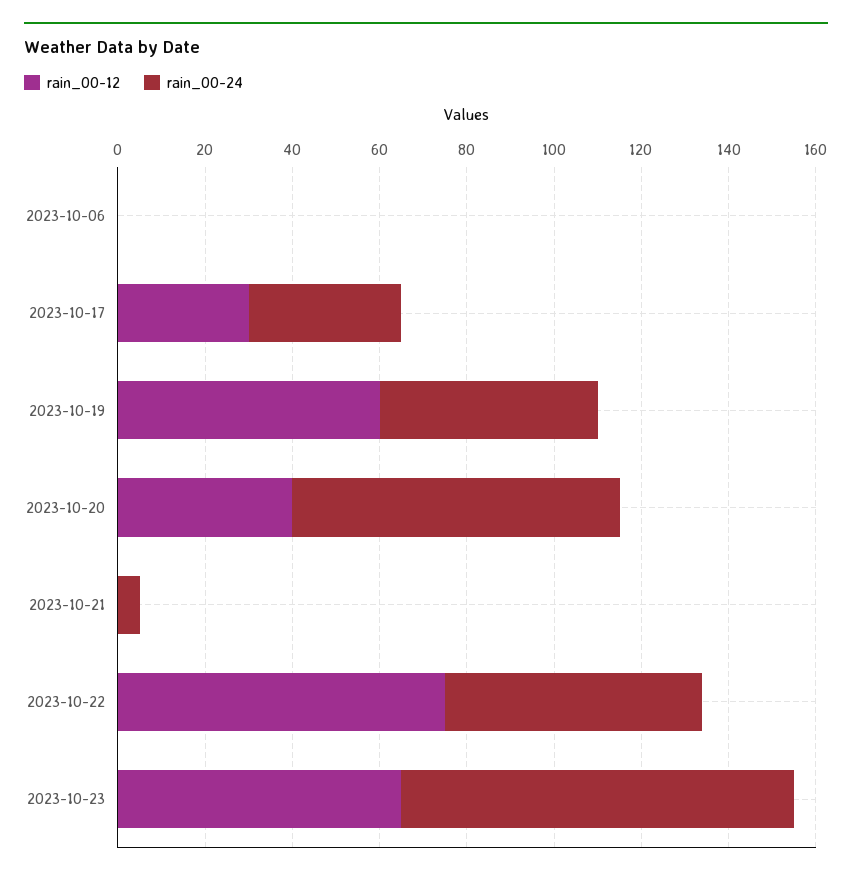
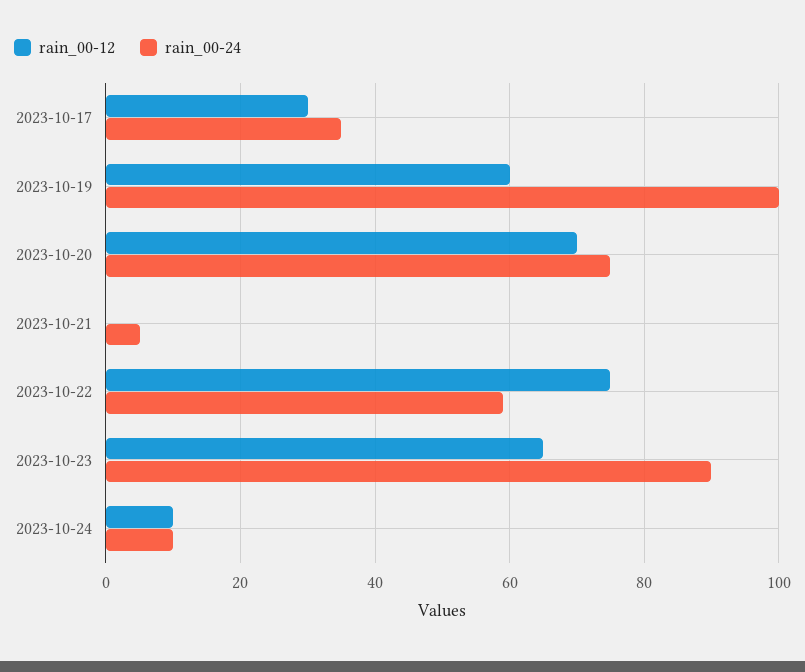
rain_00-12, 2023-10-06: 0 -> none
rain_00-24, 2023-10-06: 0 -> none
rain_00-24, 2023-10-19: 50 -> 100
rain_00-12, 2023-10-20: 40 -> 70
rain_00-12, 2023-10-24: none -> 10
rain_00-24, 2023-10-24: none -> 10

